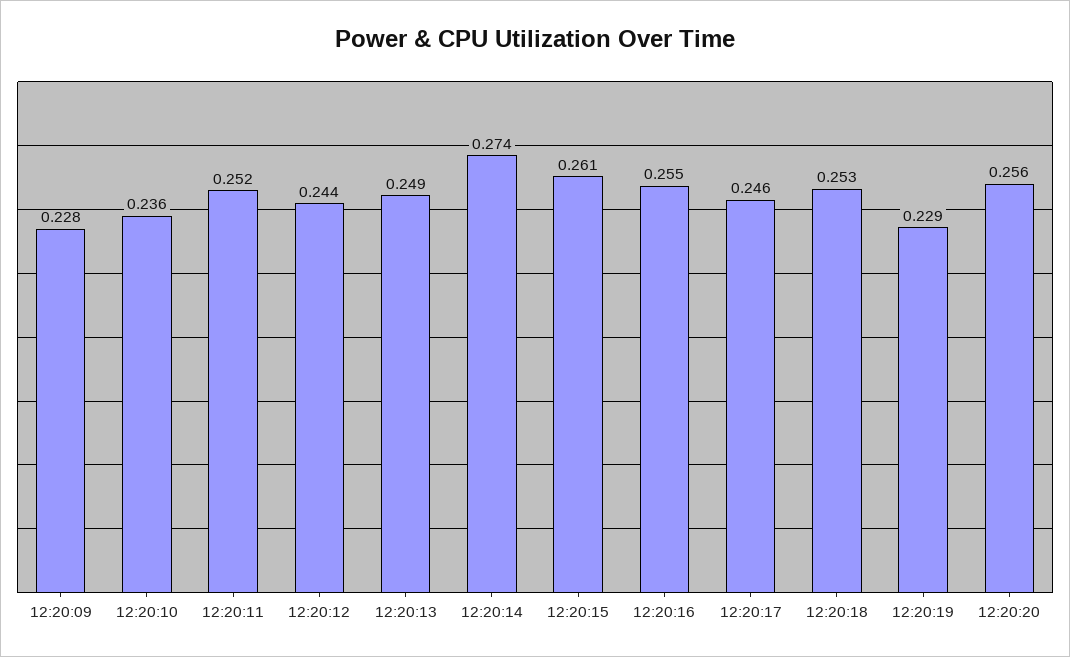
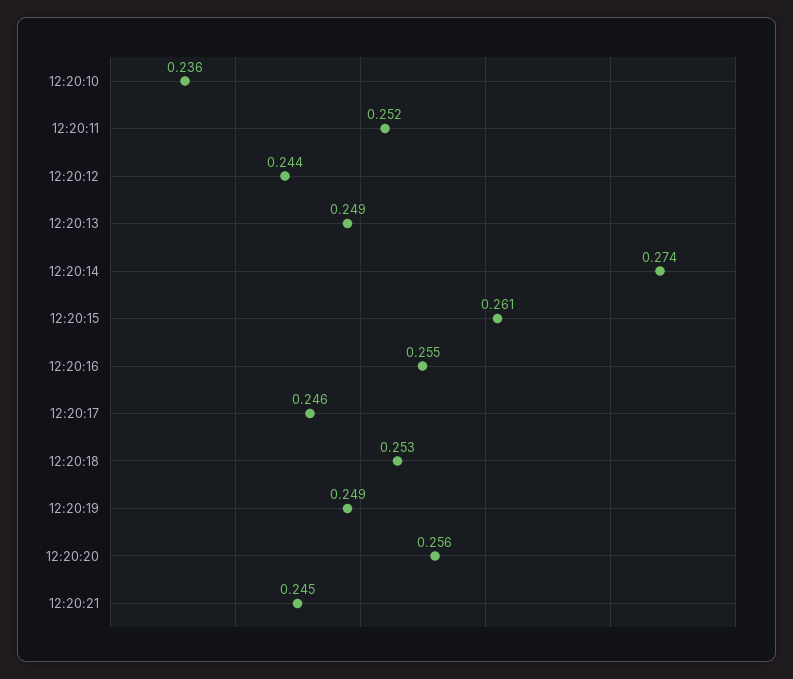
12:20:09: 0.228 -> none
12:20:19: 0.229 -> 0.249
12:20:21: none -> 0.245

